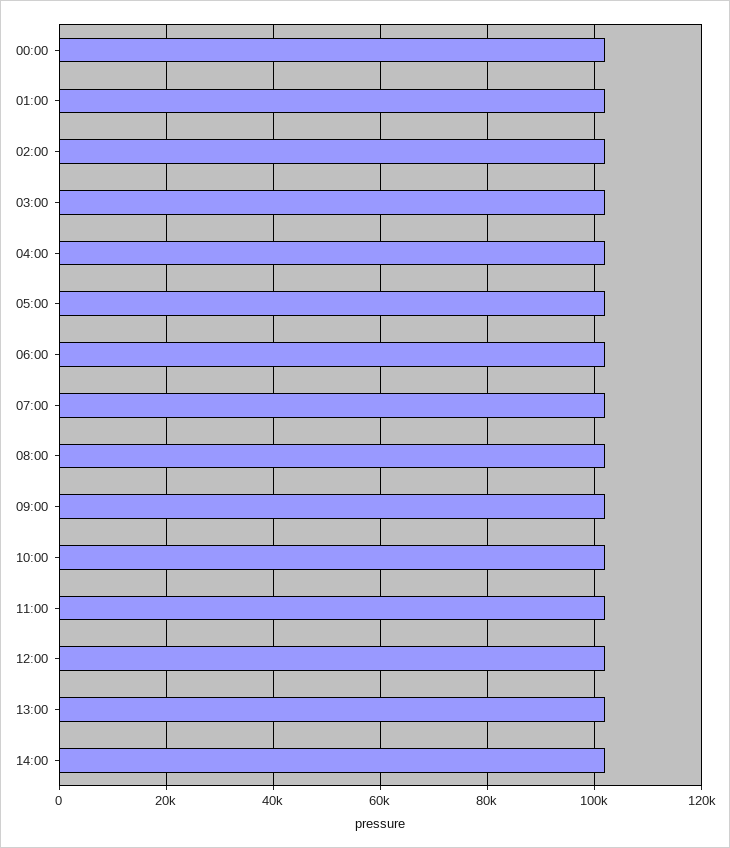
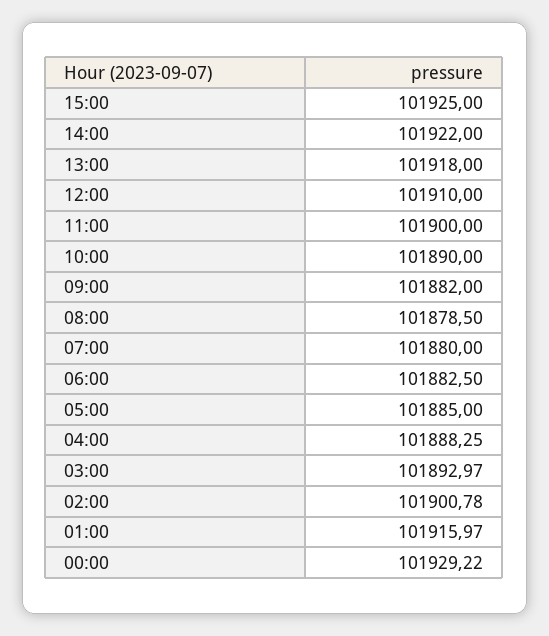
15:00: none -> 101925

